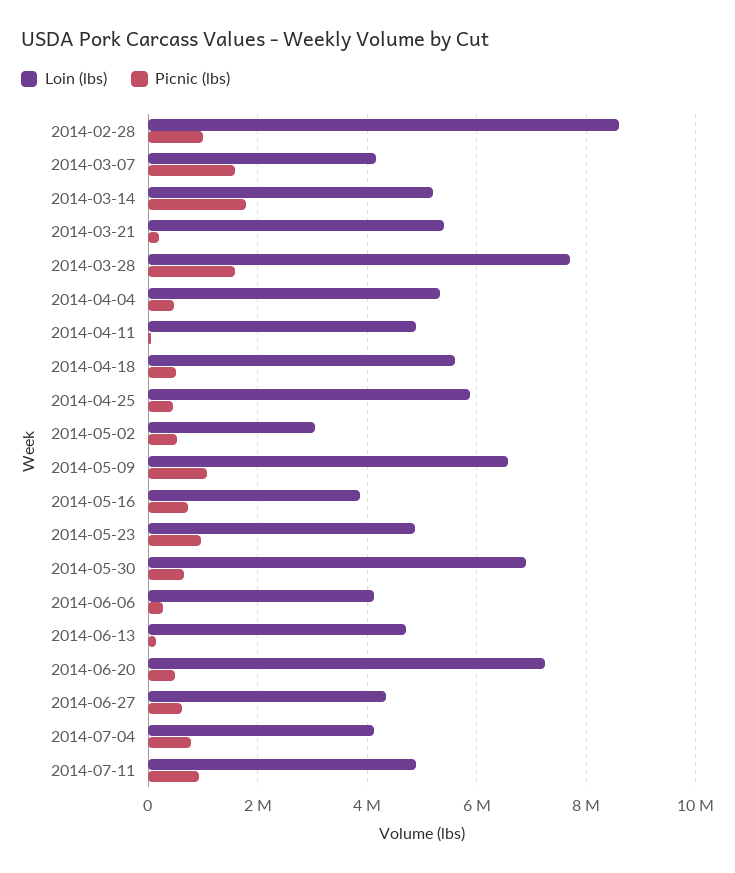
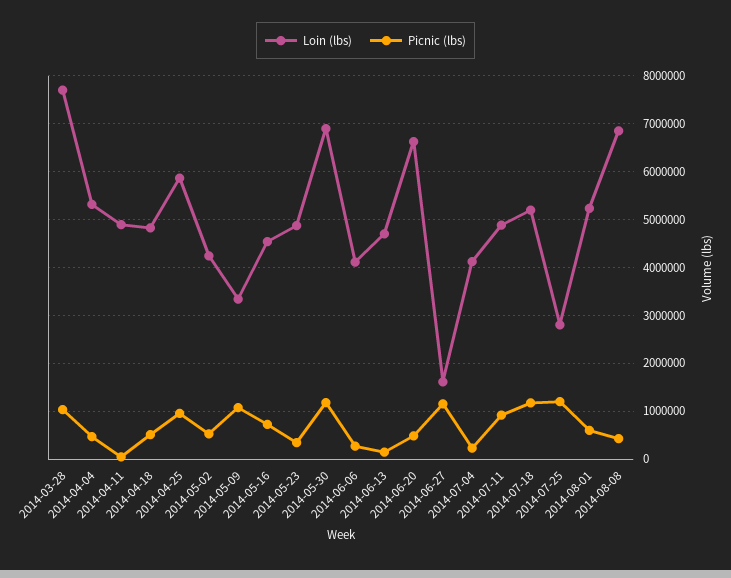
Loin (lbs), 2014-02-28: 8600000 -> none
Picnic (lbs), 2014-02-28: 1000000 -> none
Loin (lbs), 2014-03-07: 4200000 -> none
Picnic (lbs), 2014-03-07: 1600000 -> none
Loin (lbs), 2014-03-14: 5200000 -> none
Picnic (lbs), 2014-03-14: 1800000 -> none
Loin (lbs), 2014-03-21: 5400000 -> none
Picnic (lbs), 2014-03-21: 200000 -> none
Picnic (lbs), 2014-03-28: 1600000 -> 1000000
Loin (lbs), 2014-04-18: 5600000 -> 4800000
Picnic (lbs), 2014-04-25: 400000 -> 1000000
Loin (lbs), 2014-05-02: 3000000 -> 4200000
Loin (lbs), 2014-05-09: 6600000 -> 3400000
Loin (lbs), 2014-05-16: 3800000 -> 4600000
Picnic (lbs), 2014-05-23: 1000000 -> 400000
Picnic (lbs), 2014-05-30: 600000 -> 1200000
Loin (lbs), 2014-06-20: 7200000 -> 6600000
Loin (lbs), 2014-06-27: 4400000 -> 1600000
Picnic (lbs), 2014-06-27: 600000 -> 1200000
Picnic (lbs), 2014-07-04: 800000 -> 200000
Loin (lbs), 2014-07-18: none -> 5200000
Picnic (lbs), 2014-07-18: none -> 1200000
Loin (lbs), 2014-07-25: none -> 2800000
Picnic (lbs), 2014-07-25: none -> 1200000
Loin (lbs), 2014-08-01: none -> 5200000
Picnic (lbs), 2014-08-01: none -> 600000
Loin (lbs), 2014-08-08: none -> 6800000
Picnic (lbs), 2014-08-08: none -> 400000

